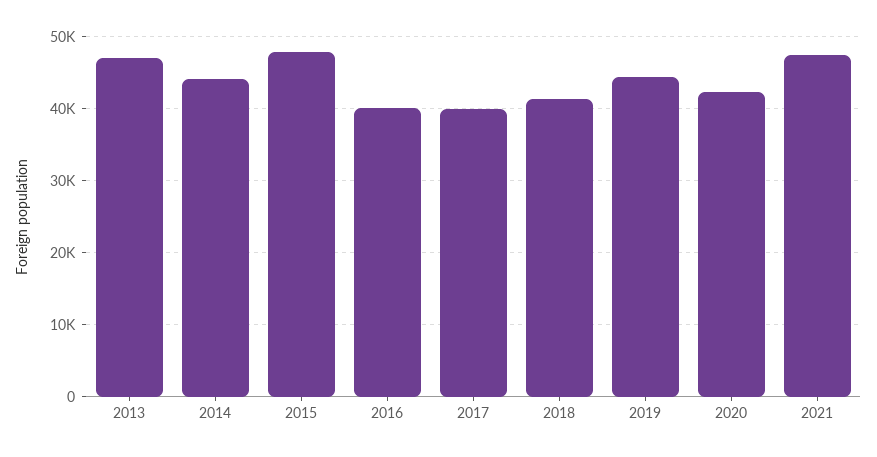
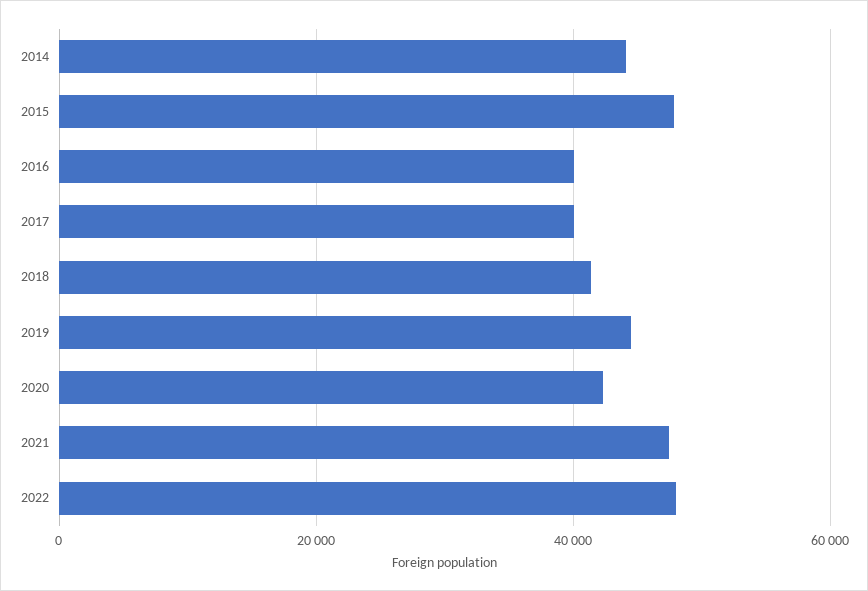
2013: 47000 -> none
2022: none -> 48000

